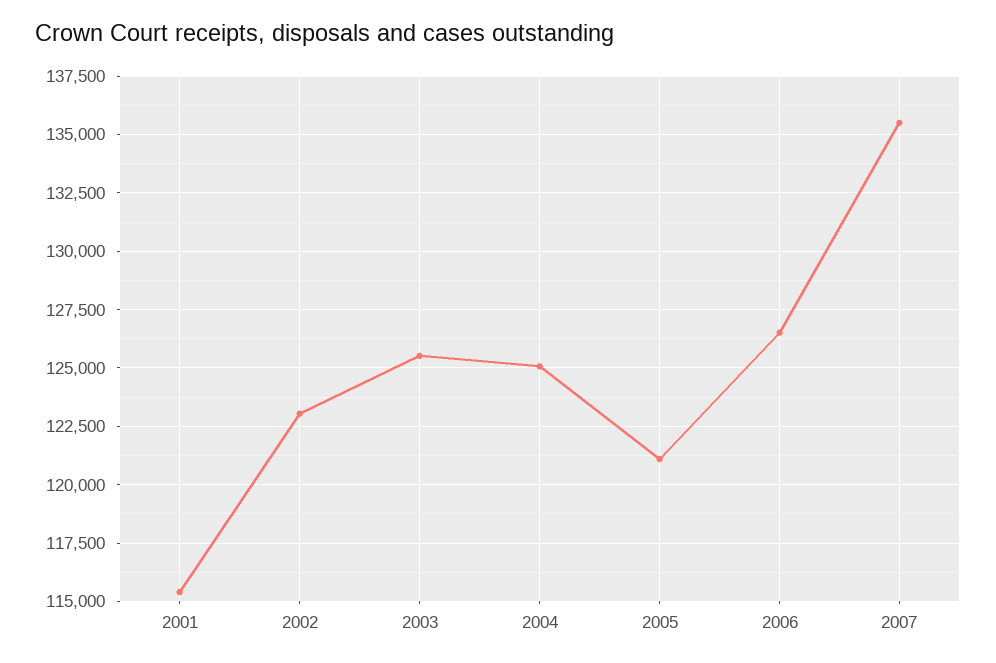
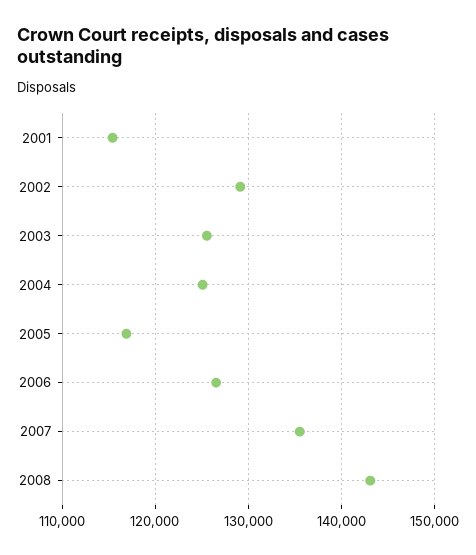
2002: 123000 -> 129000
2005: 121000 -> 117000
2008: none -> 143000

